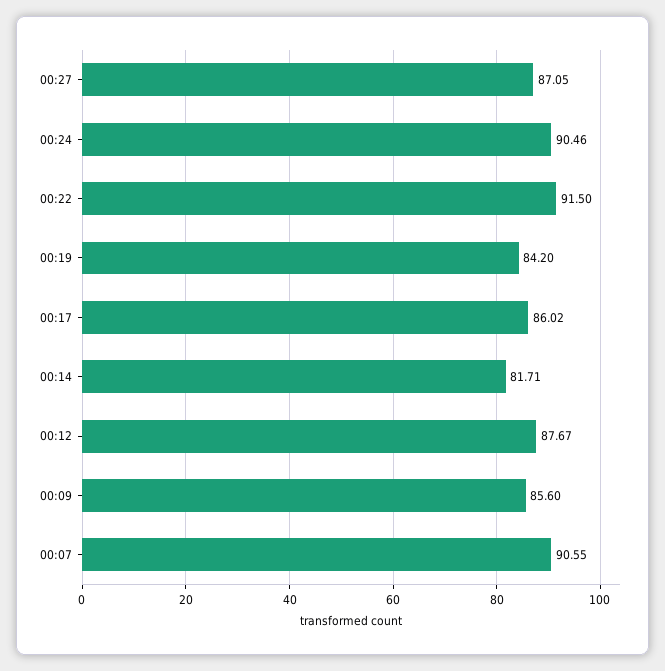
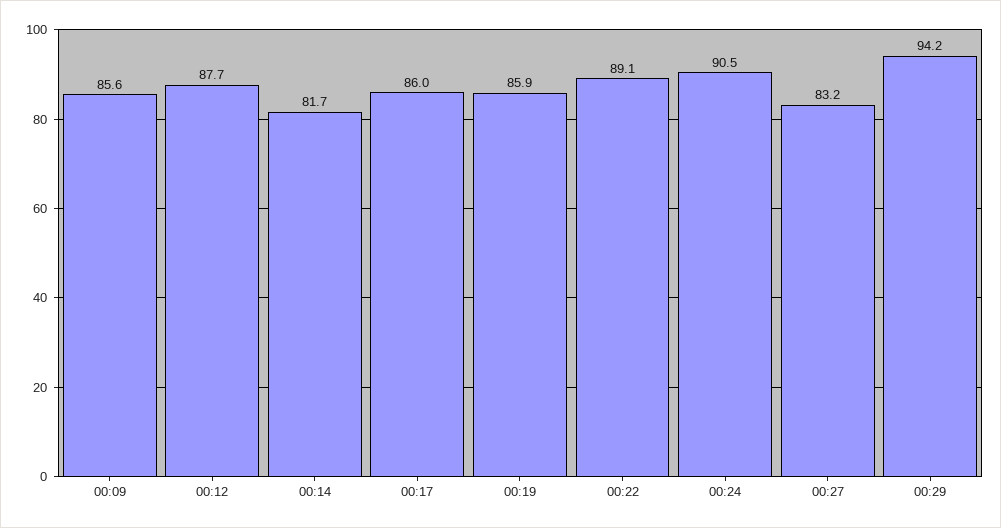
00:27: 87.05 -> 83.2
00:22: 91.5 -> 89.1
00:19: 84.2 -> 85.9
00:07: 90.55 -> none
00:29: none -> 94.2

